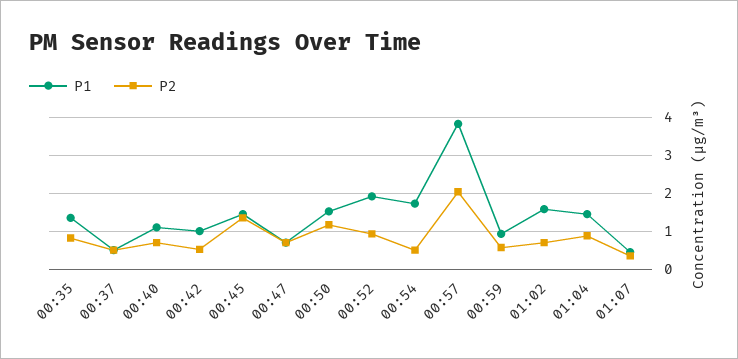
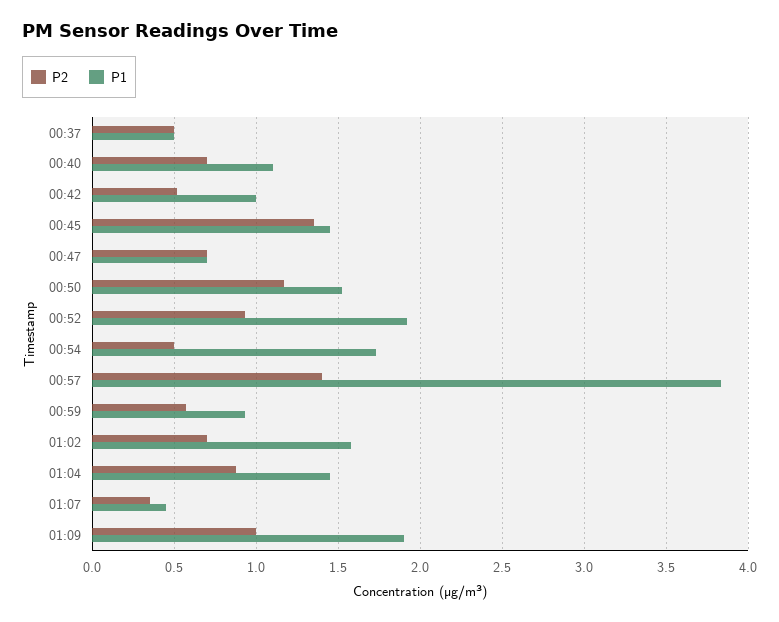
P1, 00:35: 1.4 -> none
P2, 00:35: 0.8 -> none
P2, 00:57: 2 -> 1.4
P2, 01:09: none -> 1
P1, 01:09: none -> 1.9

